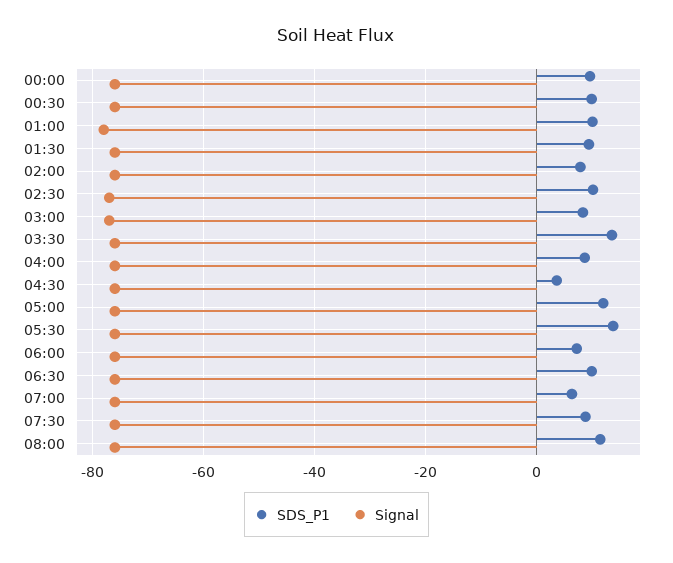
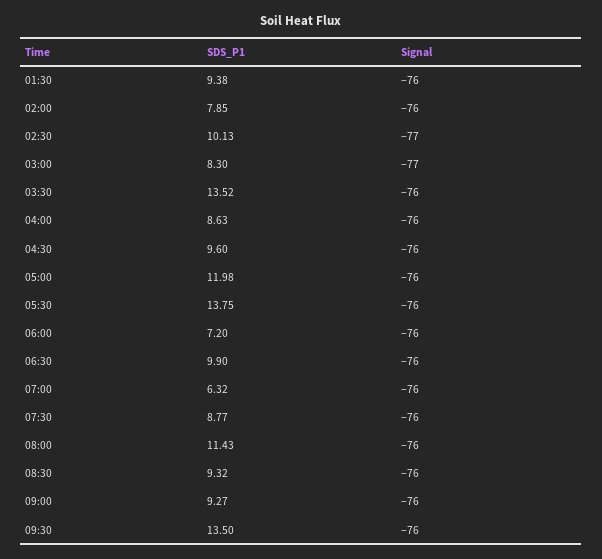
SDS_P1, 00:00: 10 -> none
Signal, 00:00: -76 -> none
SDS_P1, 00:30: 10 -> none
Signal, 00:30: -76 -> none
SDS_P1, 01:00: 10 -> none
Signal, 01:00: -78 -> none
SDS_P1, 04:30: 4 -> 9.6
SDS_P1, 08:30: none -> 9.32
Signal, 08:30: none -> -76
SDS_P1, 09:00: none -> 9.27
Signal, 09:00: none -> -76
SDS_P1, 09:30: none -> 13.5
Signal, 09:30: none -> -76

